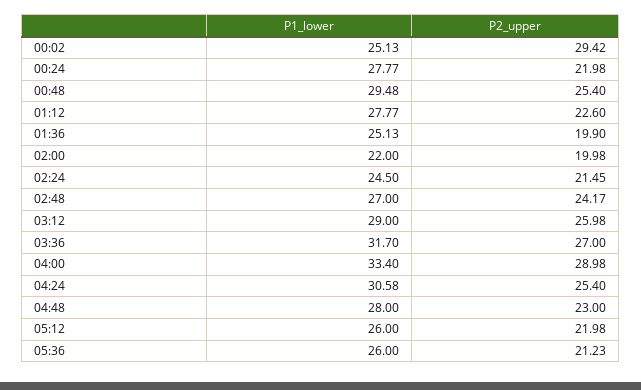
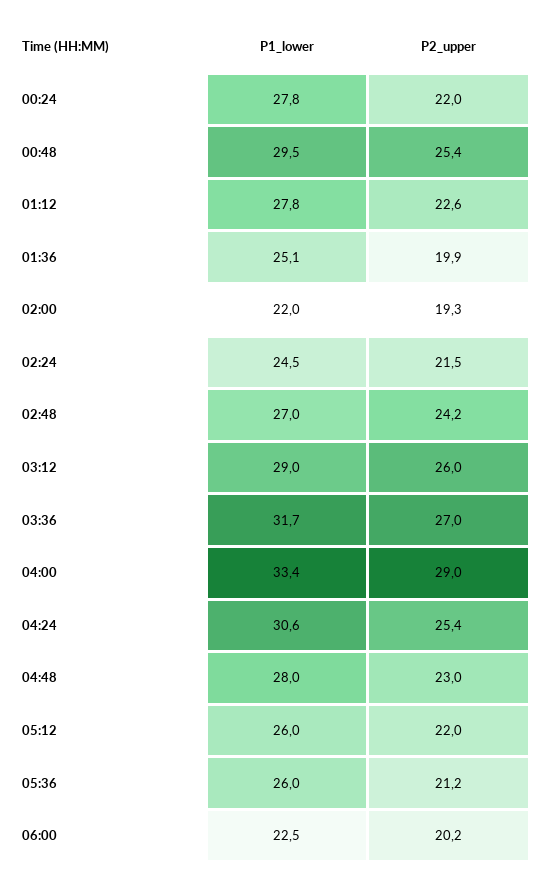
P1_lower, 00:02: 25.13 -> none
P2_upper, 00:02: 29.42 -> none
P2_upper, 02:00: 19.98 -> 19.3
P1_lower, 06:00: none -> 22.5
P2_upper, 06:00: none -> 20.2

